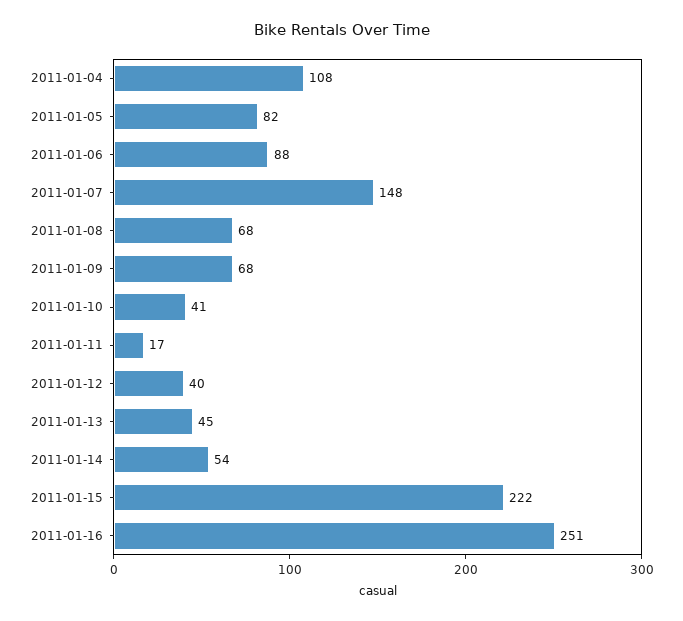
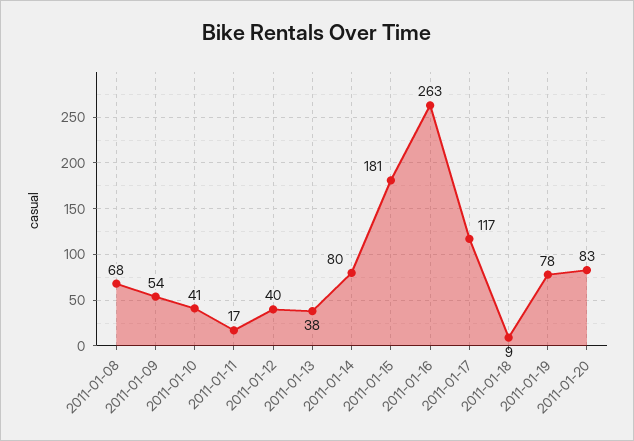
2011-01-04: 108 -> none
2011-01-05: 82 -> none
2011-01-06: 88 -> none
2011-01-07: 148 -> none
2011-01-09: 68 -> 54
2011-01-13: 45 -> 38
2011-01-14: 54 -> 80
2011-01-15: 222 -> 181
2011-01-16: 251 -> 263
2011-01-17: none -> 117
2011-01-18: none -> 9
2011-01-19: none -> 78
2011-01-20: none -> 83

